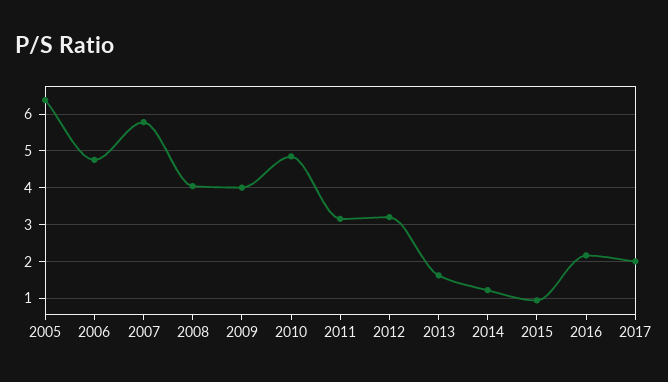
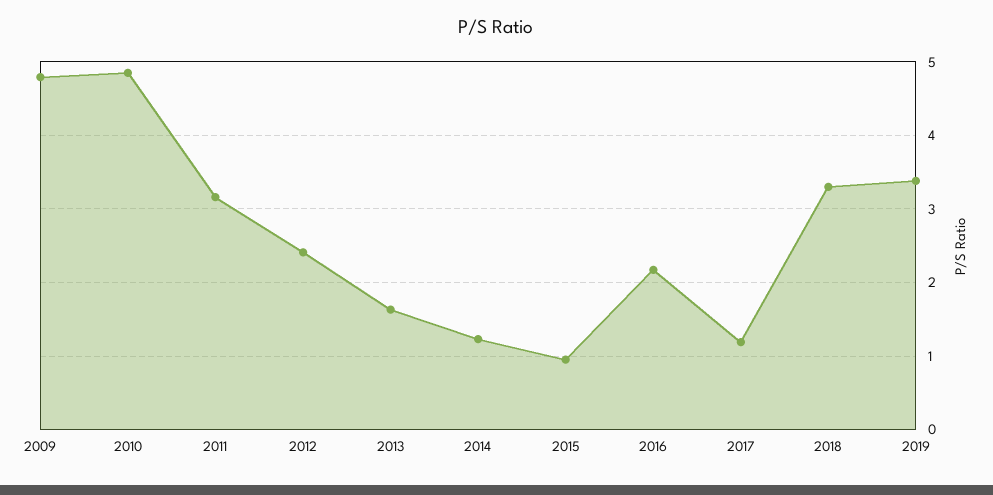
2005: 6.4 -> none
2006: 4.8 -> none
2007: 5.8 -> none
2008: 4 -> none
2009: 4 -> 4.8
2012: 3.2 -> 2.4
2017: 2 -> 1.2
2018: none -> 3.3
2019: none -> 3.4

